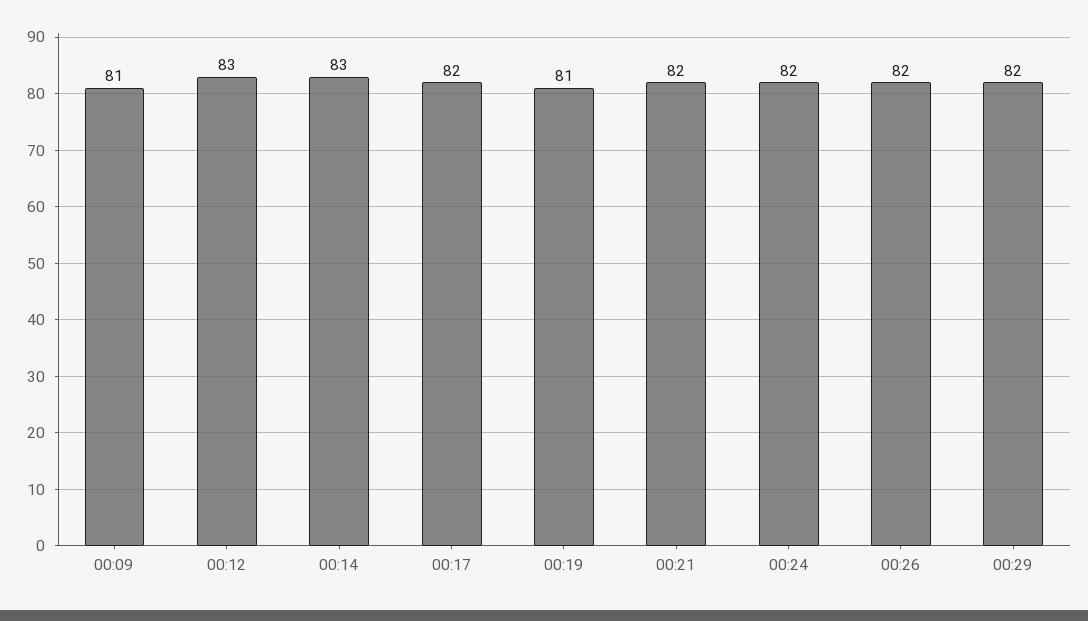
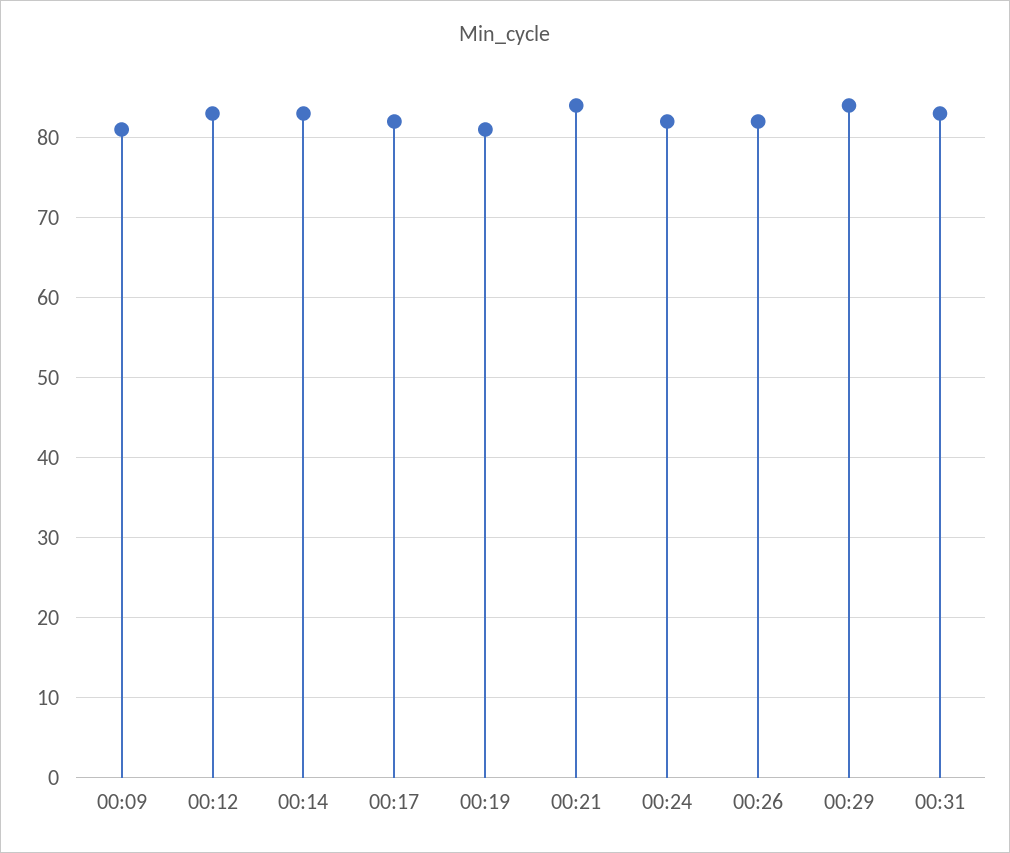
00:21: 82 -> 84
00:29: 82 -> 84
00:31: none -> 83

